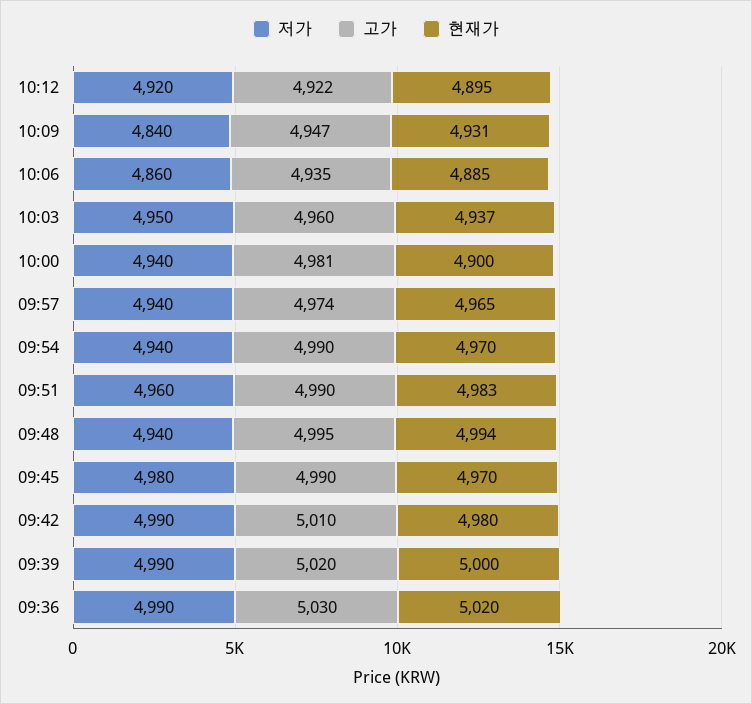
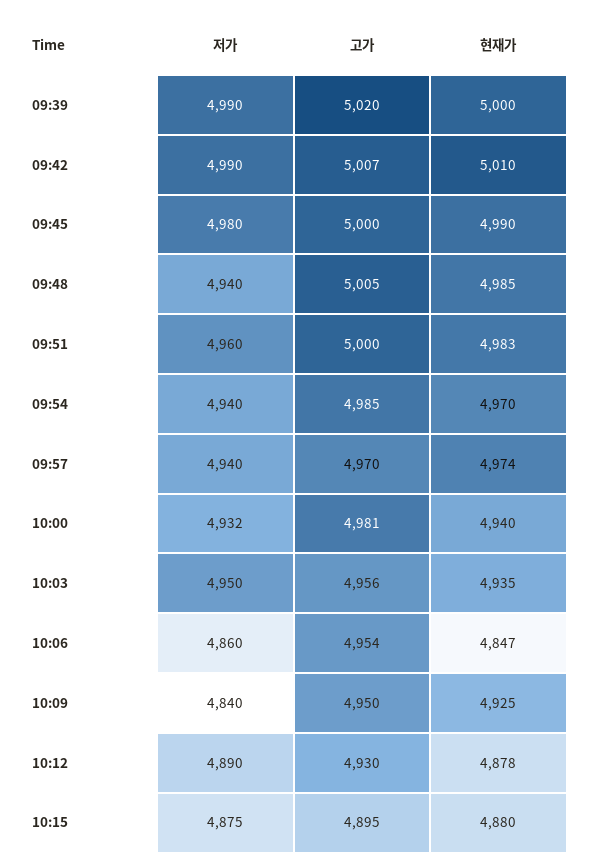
저가, 10:12: 4920 -> 4890
고가, 10:12: 4922 -> 4930
현재가, 10:12: 4895 -> 4878
고가, 10:09: 4947 -> 4950
현재가, 10:09: 4931 -> 4925
고가, 10:06: 4935 -> 4954
현재가, 10:06: 4885 -> 4847
고가, 10:03: 4960 -> 4956
현재가, 10:03: 4937 -> 4935
저가, 10:00: 4940 -> 4932
현재가, 10:00: 4900 -> 4940
고가, 09:57: 4974 -> 4970
현재가, 09:57: 4965 -> 4974
고가, 09:54: 4990 -> 4985
고가, 09:51: 4990 -> 5000
고가, 09:48: 4995 -> 5005
현재가, 09:48: 4994 -> 4985
고가, 09:45: 4990 -> 5000
현재가, 09:45: 4970 -> 4990
고가, 09:42: 5010 -> 5007
현재가, 09:42: 4980 -> 5010
저가, 09:36: 4990 -> none
고가, 09:36: 5030 -> none
현재가, 09:36: 5020 -> none
저가, 10:15: none -> 4875
고가, 10:15: none -> 4895
현재가, 10:15: none -> 4880

